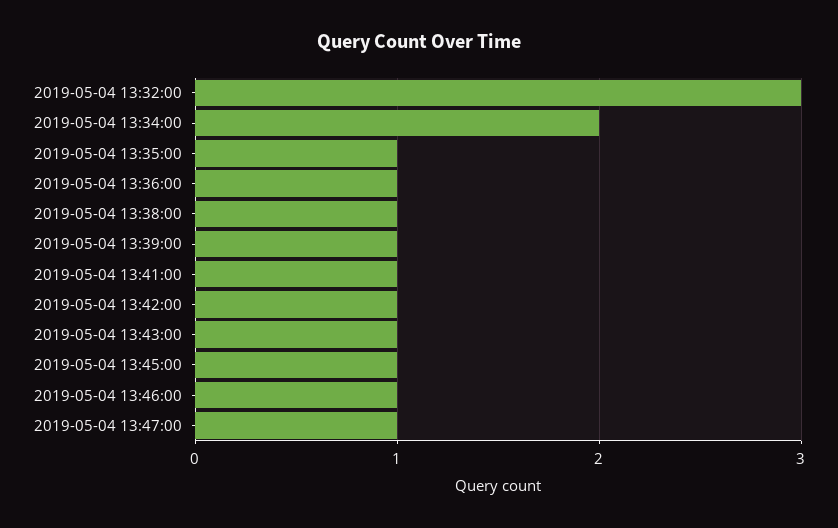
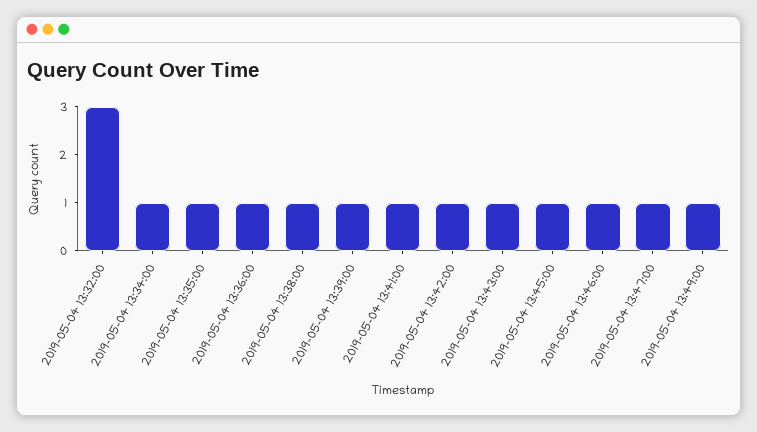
2019-05-04 13:34:00: 2 -> 1
2019-05-04 13:49:00: none -> 1

